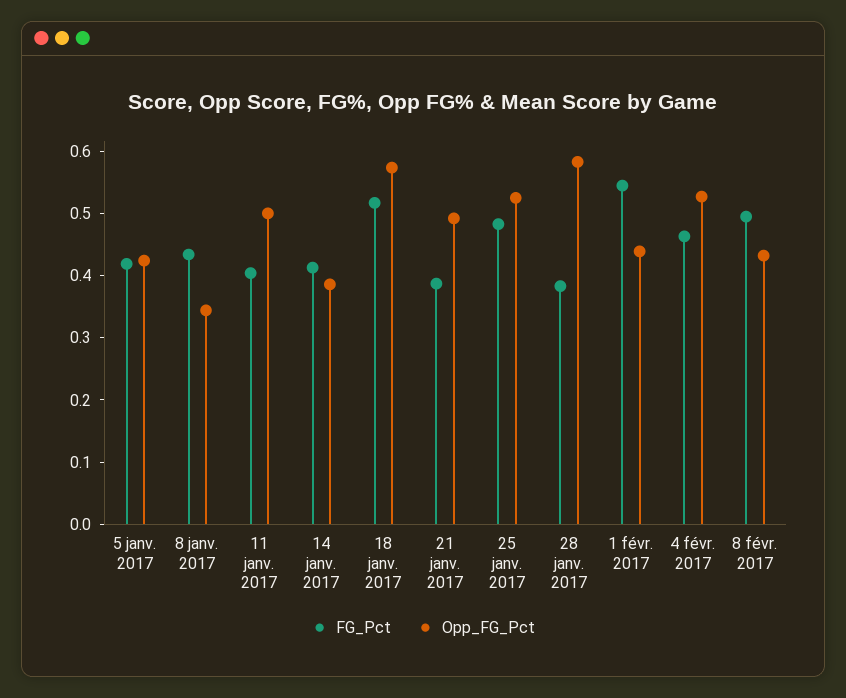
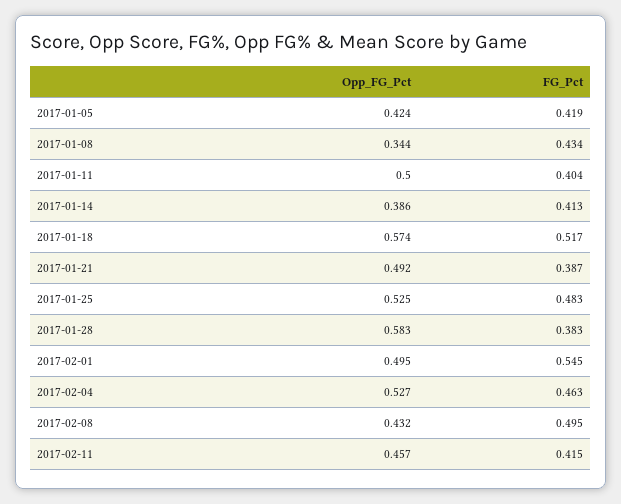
Opp_FG_Pct, 1 févr. 2017: 0.44 -> 0.495
Opp_FG_Pct, 2017-02-11: none -> 0.457
FG_Pct, 2017-02-11: none -> 0.415

